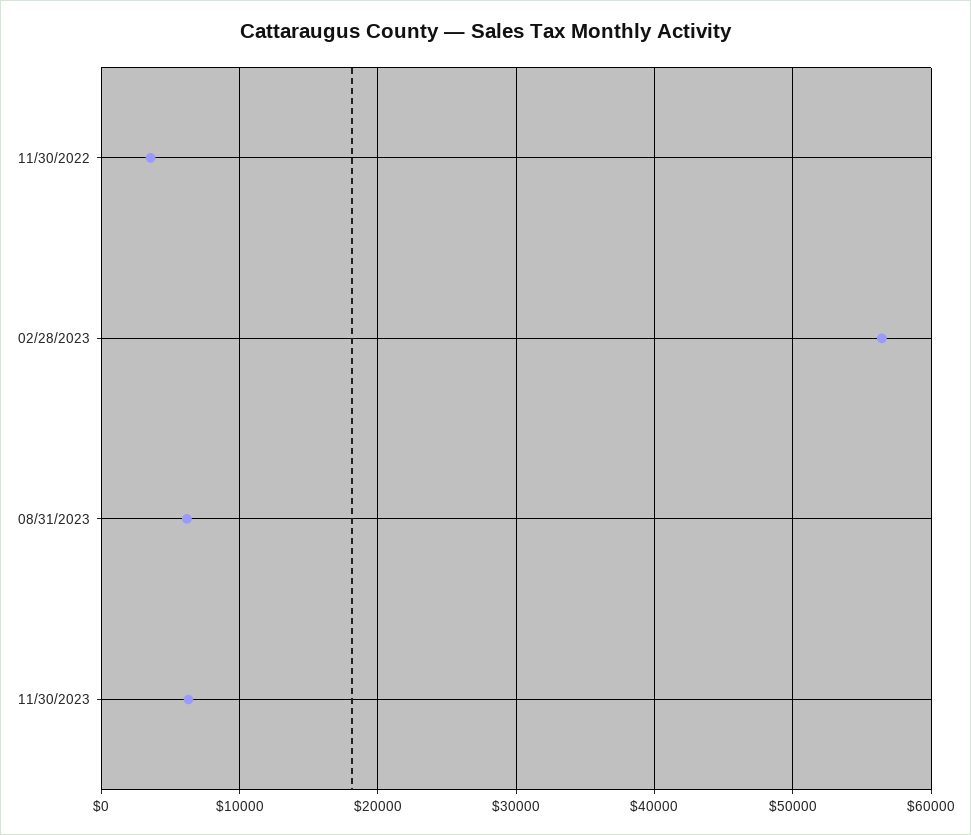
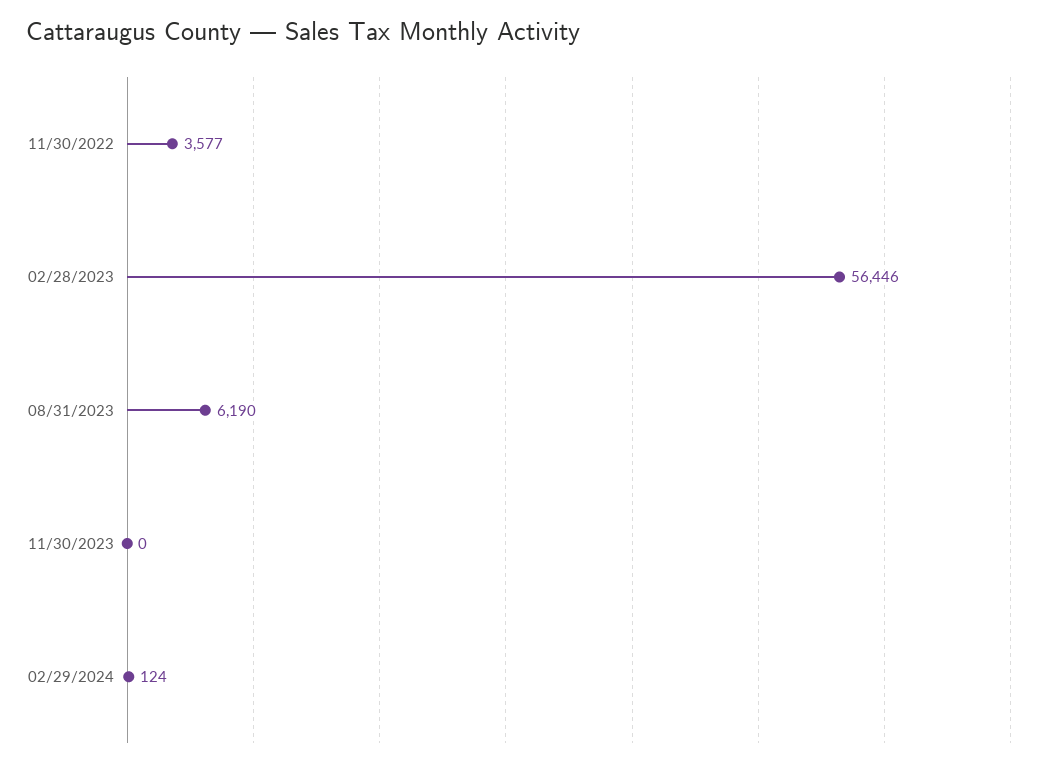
11/30/2023: 6000 -> 0
02/29/2024: none -> 124

